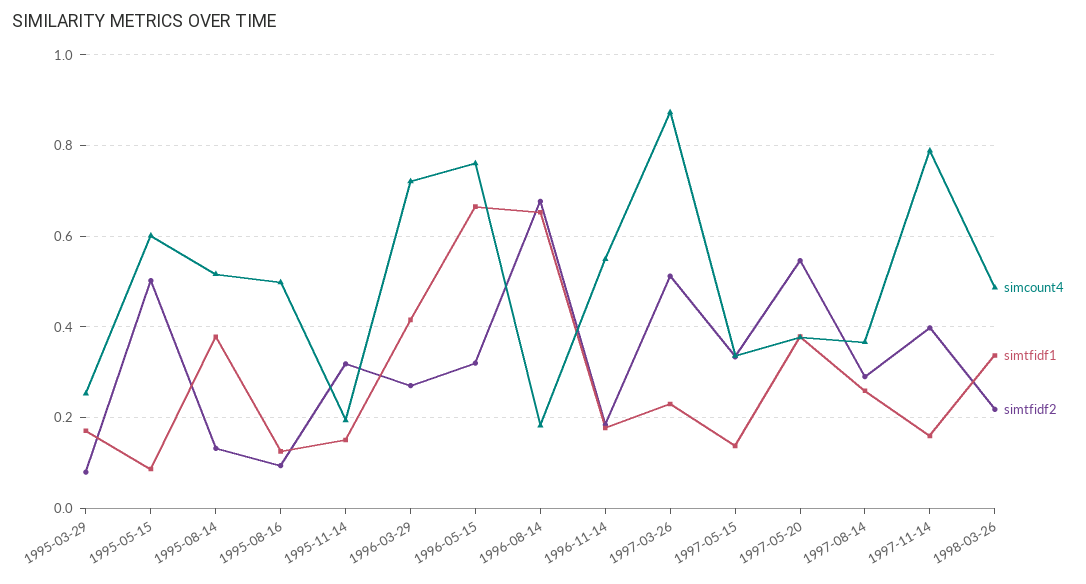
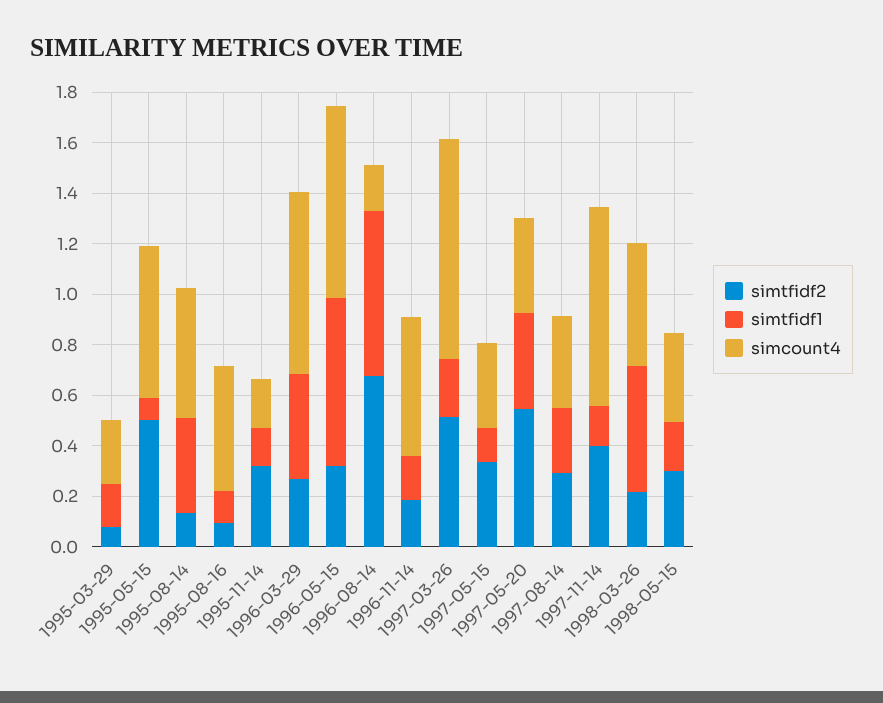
simtfidf1, 1998-03-26: 0.34 -> 0.5
simtfidf2, 1998-05-15: none -> 0.3
simtfidf1, 1998-05-15: none -> 0.2
simcount4, 1998-05-15: none -> 0.35

